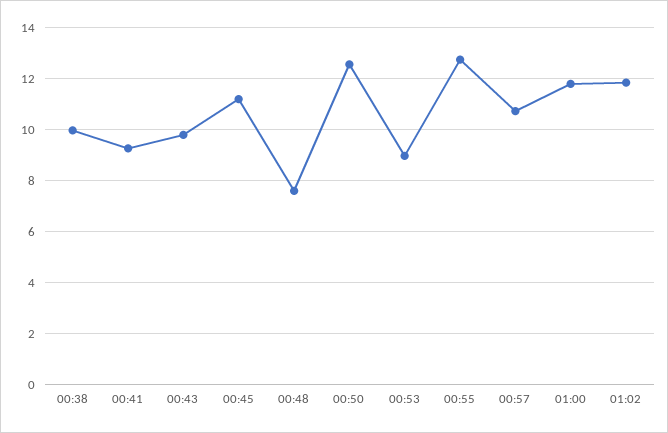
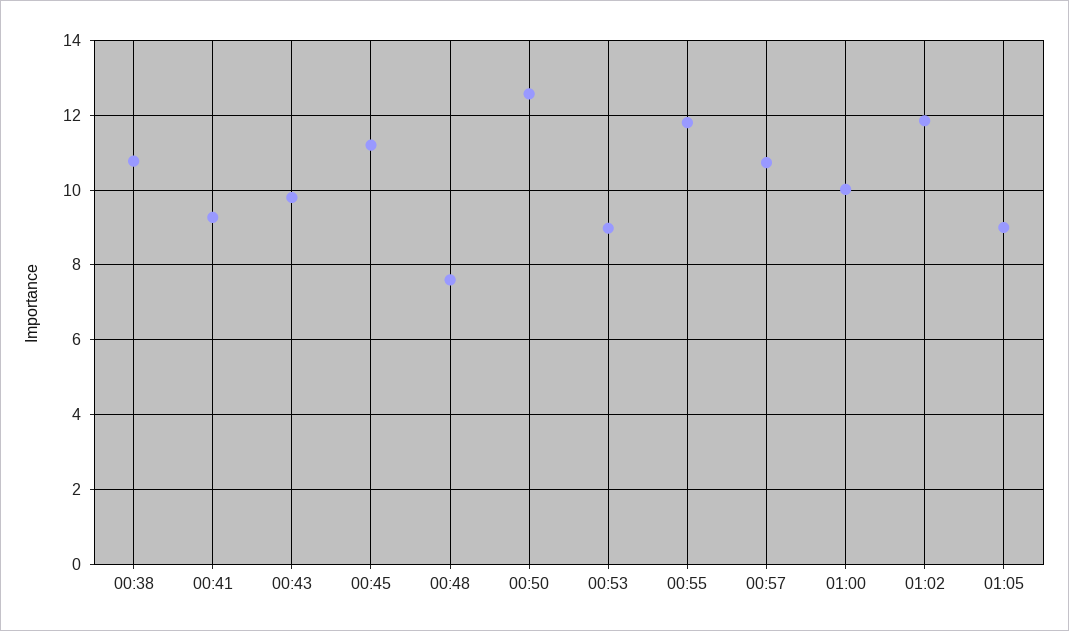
00:38: 10 -> 10.8
00:55: 12.75 -> 11.8
01:00: 11.75 -> 10
01:05: none -> 9

